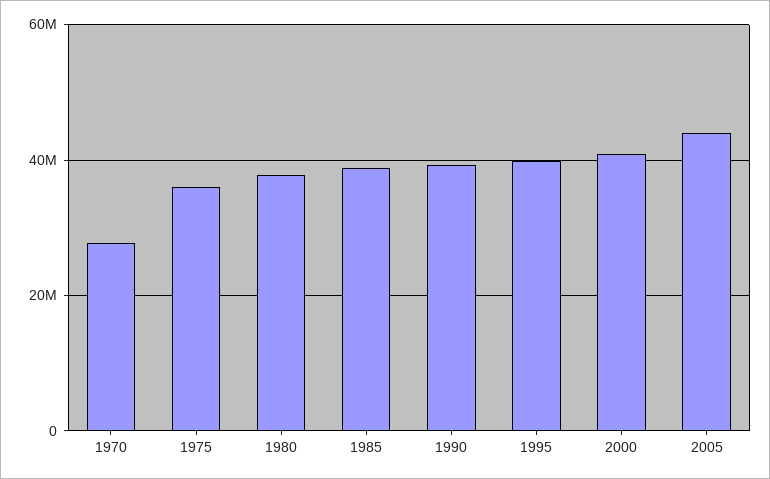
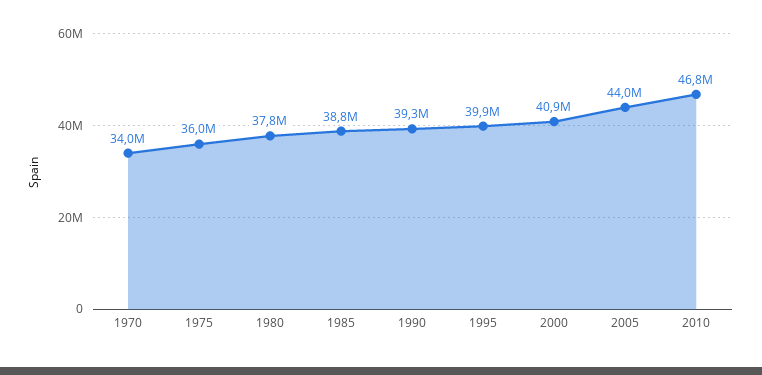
1970: 28000000 -> 34000000
2010: none -> 46800000

